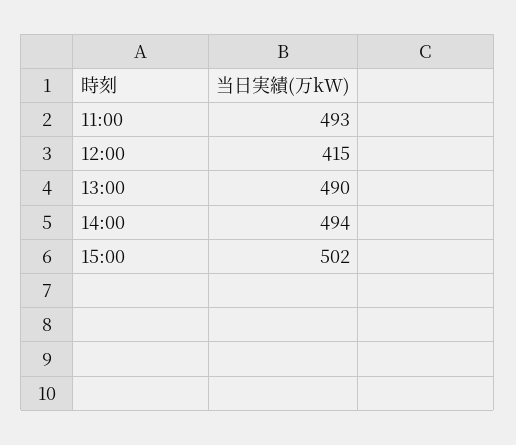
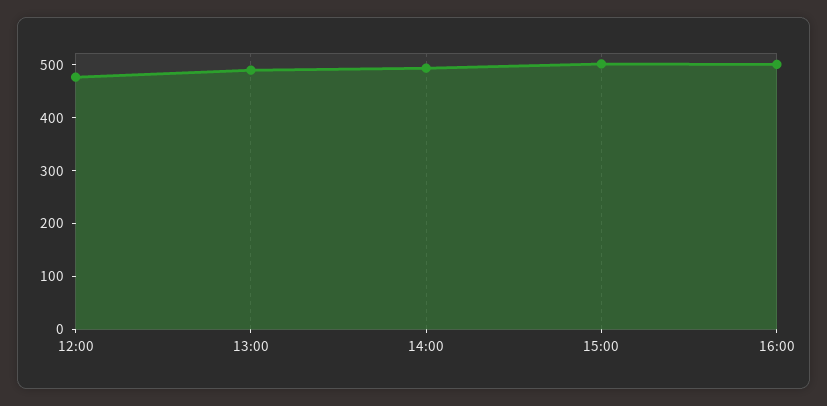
11:00: 493 -> none
12:00: 415 -> 480
16:00: none -> 500

